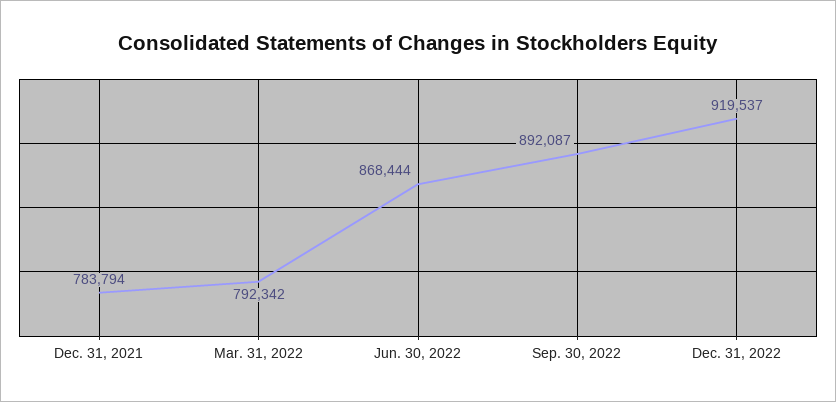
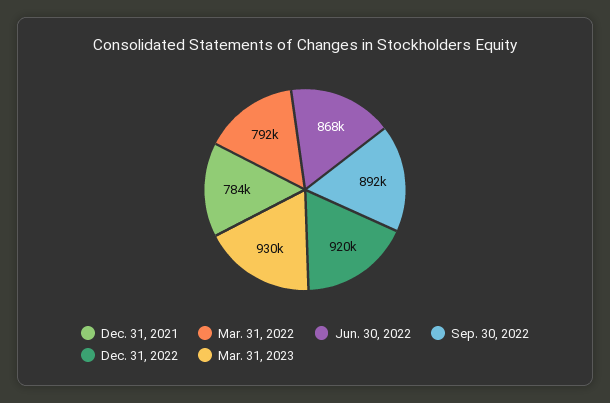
Mar. 31, 2023: none -> 930000

